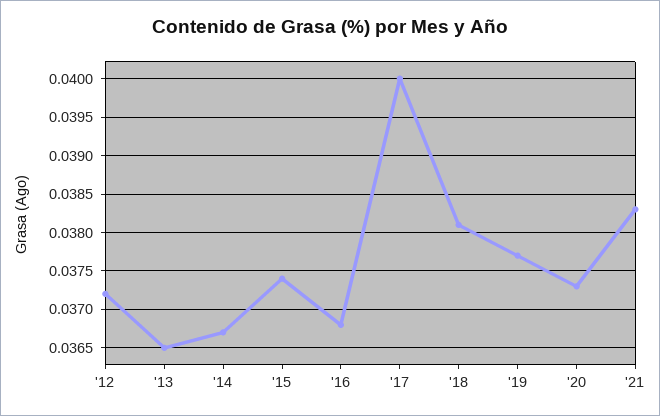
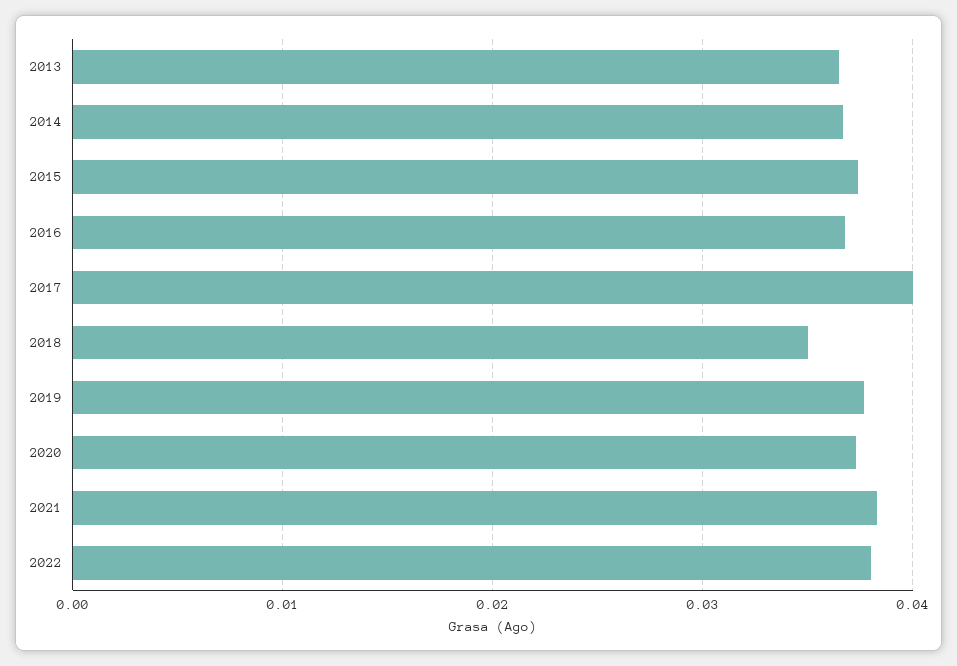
'12: 0.0372 -> none
'18: 0.0381 -> 0.035
2022: none -> 0.038

